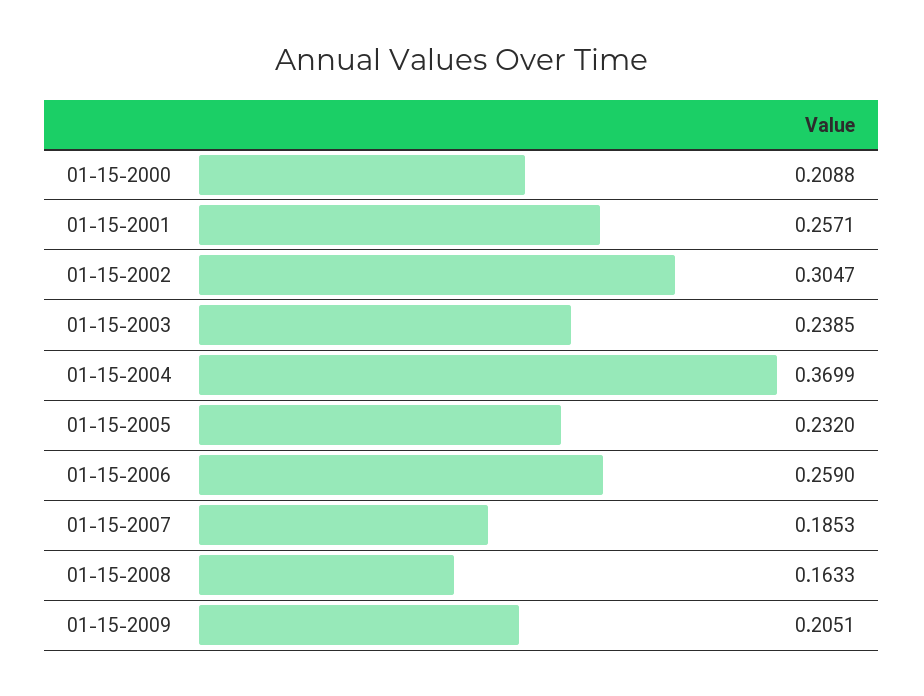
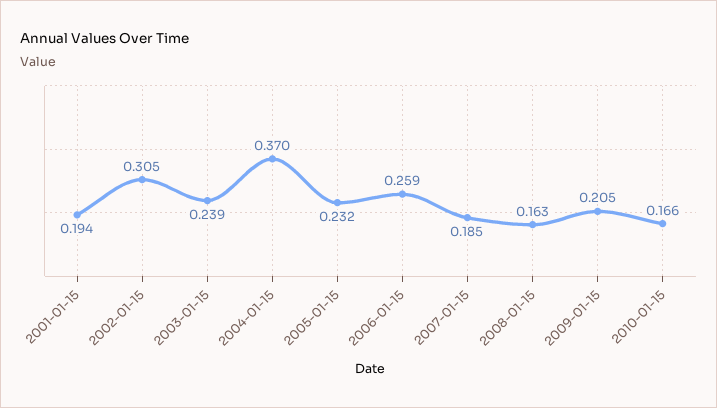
01-15-2000: 0.2088 -> none
01-15-2001: 0.2571 -> 0.194
2010-01-15: none -> 0.166

